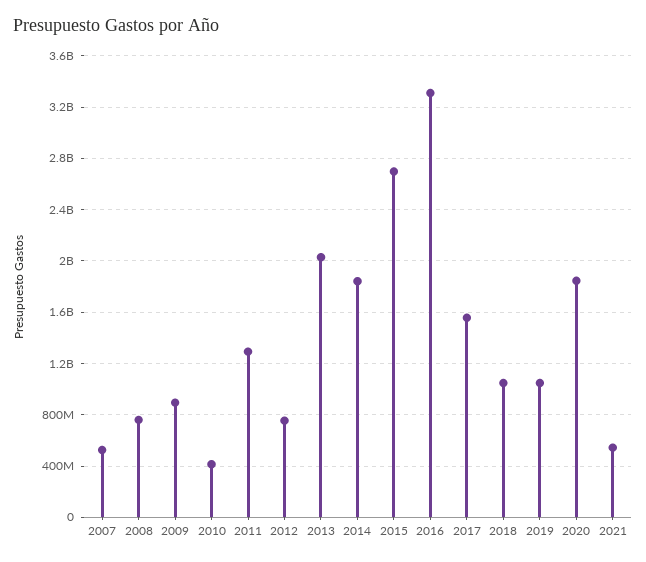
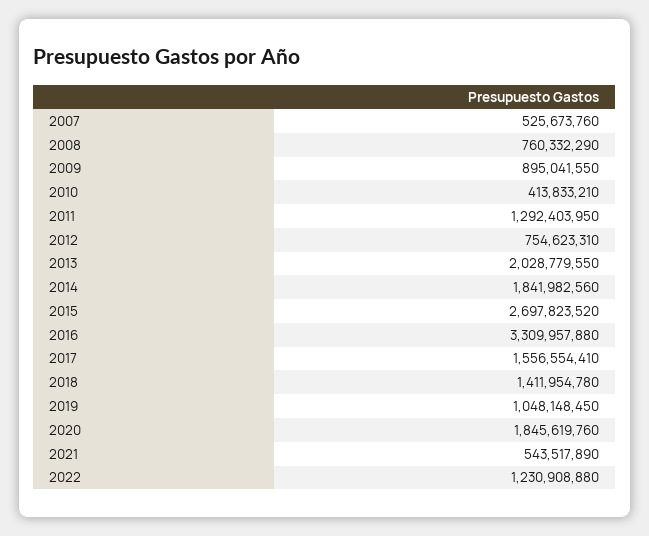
2018: 1050000000 -> 1411954780
2022: none -> 1230908880

